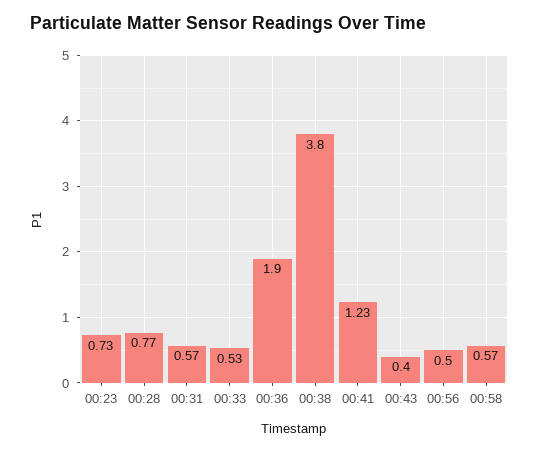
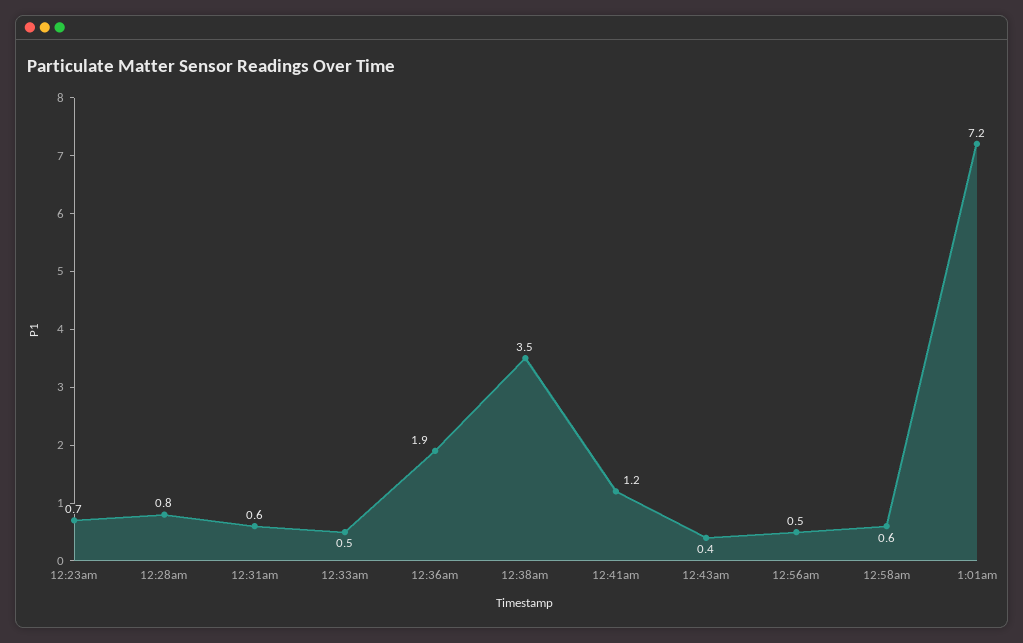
00:38: 3.8 -> 3.5
1:01am: none -> 7.2

